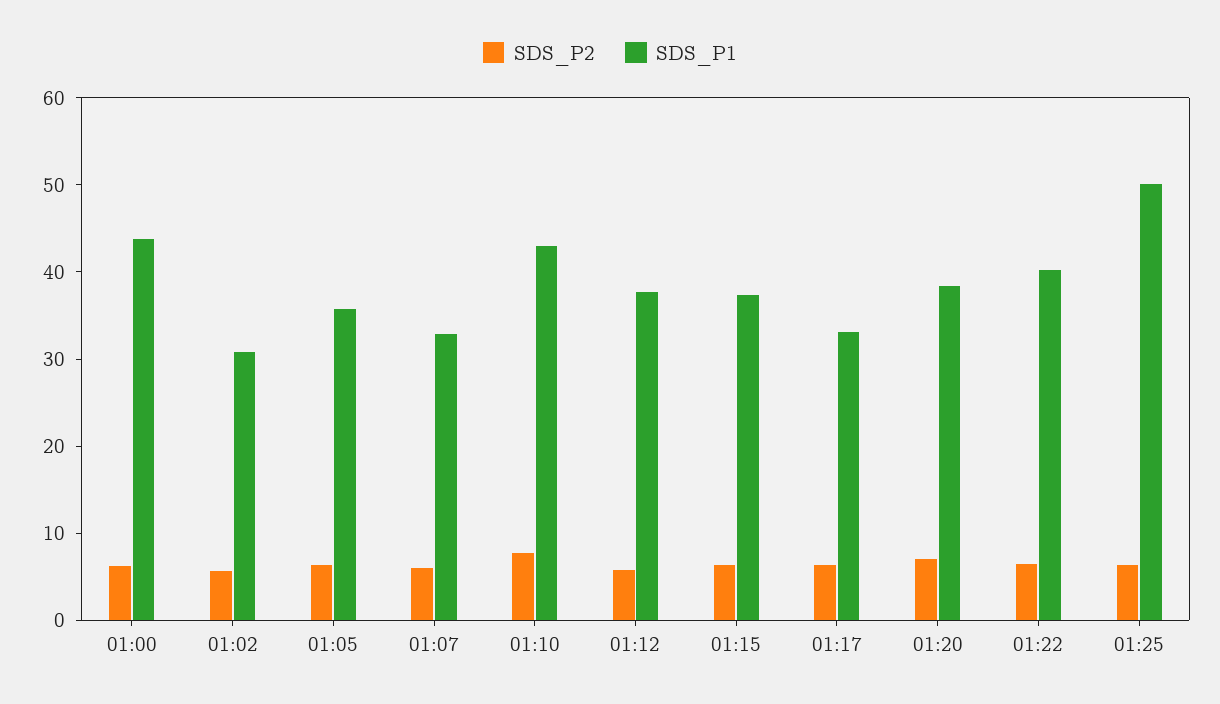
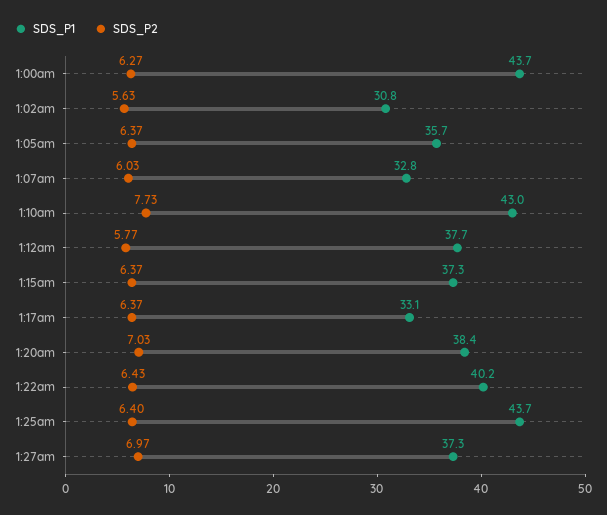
SDS_P1, 01:25: 50 -> 43.7
SDS_P1, 1:27am: none -> 37.3
SDS_P2, 1:27am: none -> 6.97

